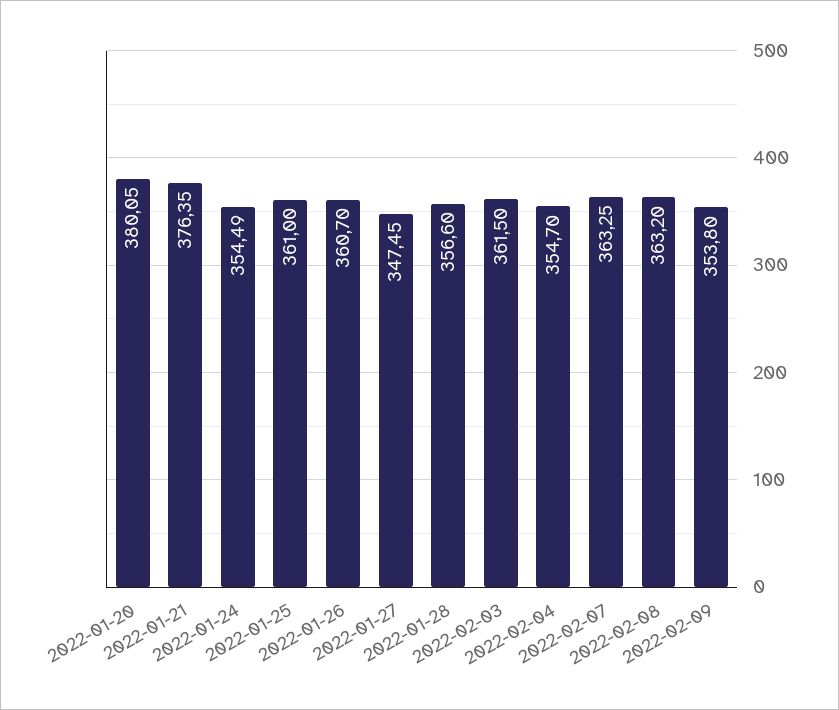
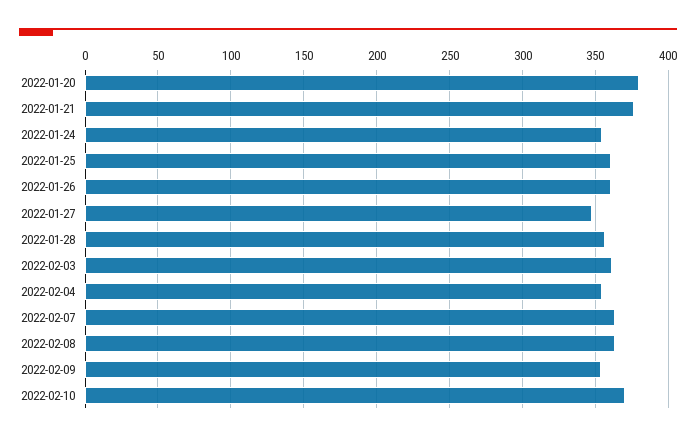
2022-02-10: none -> 370

